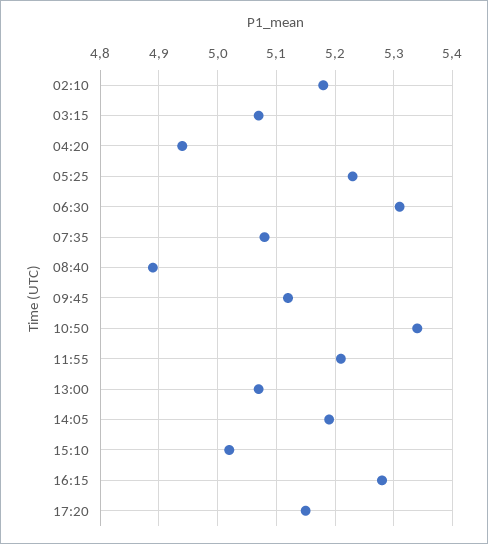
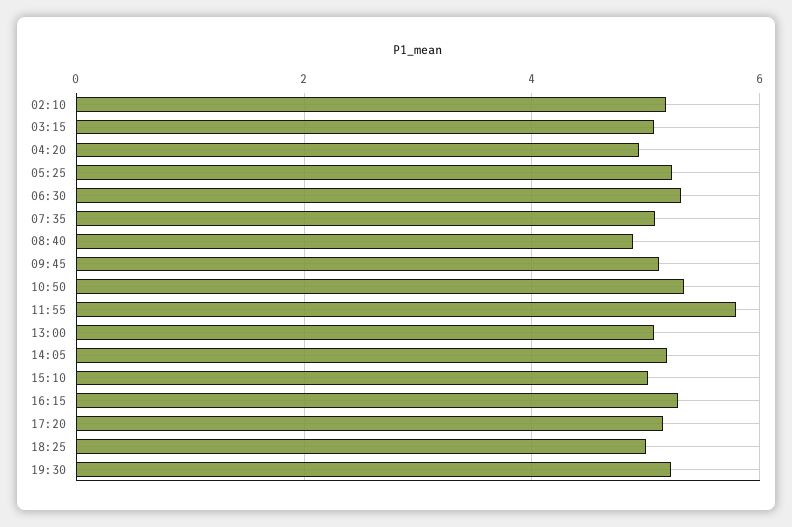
11:55: 5.2 -> 5.8
18:25: none -> 5
19:30: none -> 5.2

